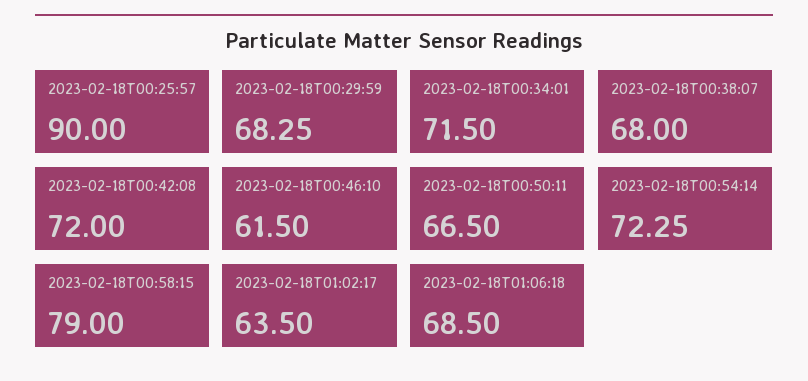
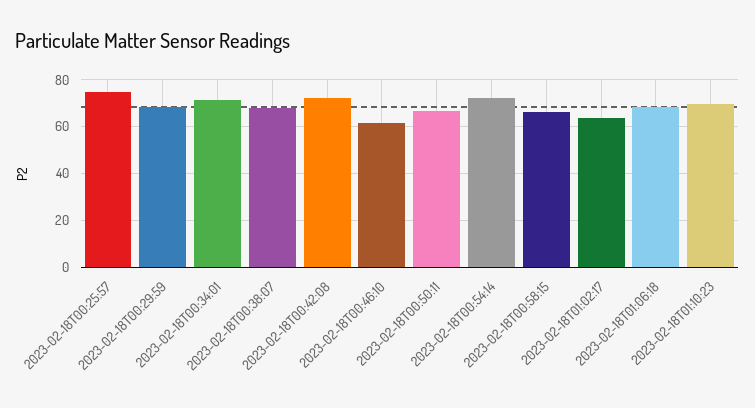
2023-02-18T00:25:57: 90 -> 75
2023-02-18T00:58:15: 79 -> 65
2023-02-18T01:10:23: none -> 70

